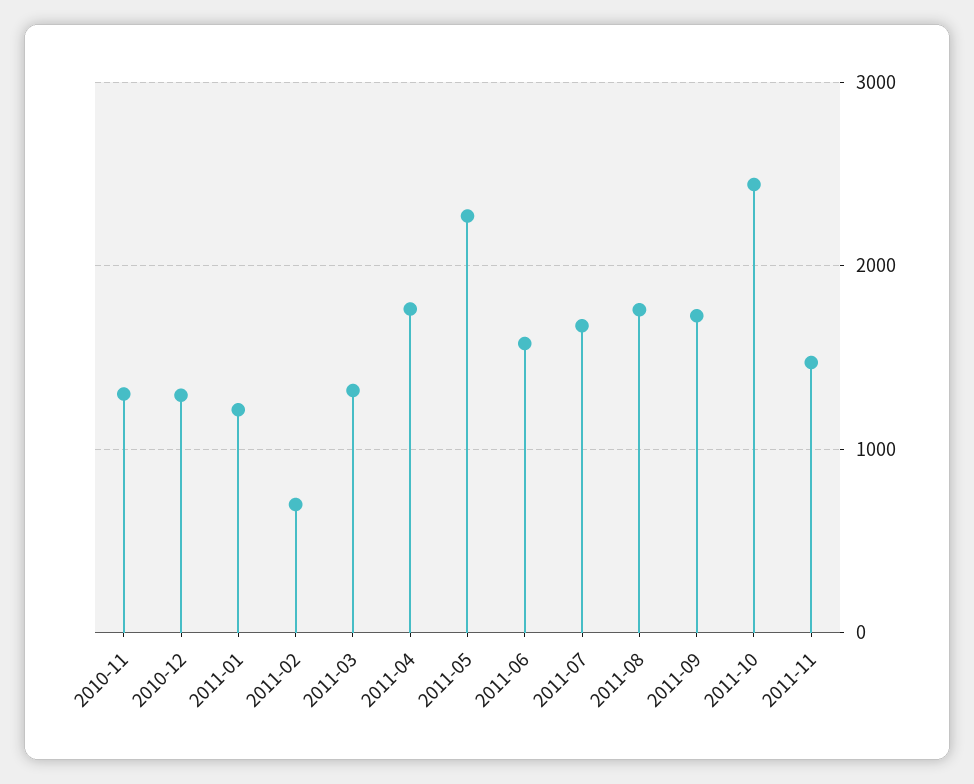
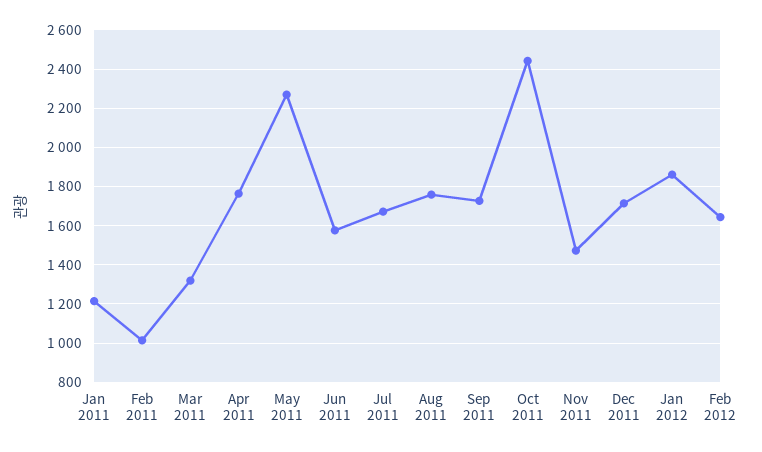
2010-11: 1300 -> none
2010-12: 1300 -> none
2011-02: 700 -> 1000
Dec 2011: none -> 1700
Jan 2012: none -> 1850
Feb 2012: none -> 1650

